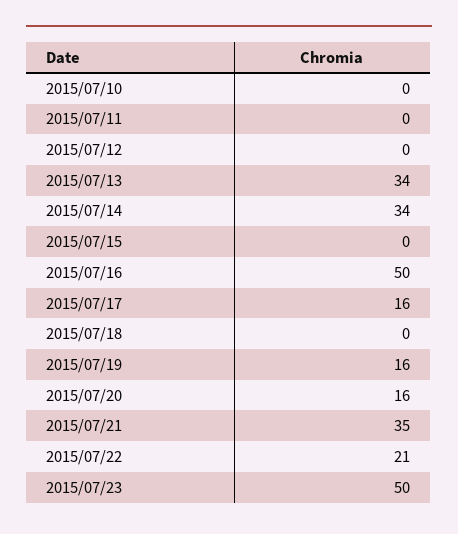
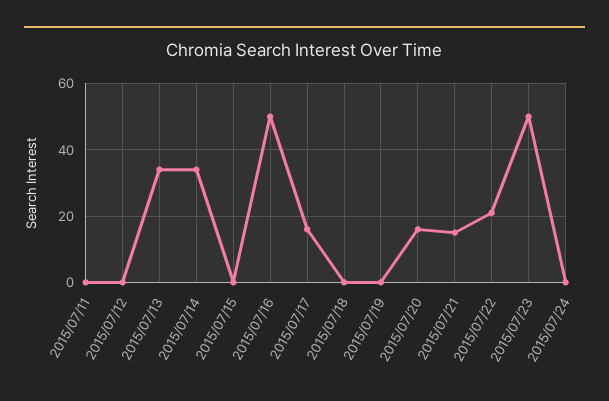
2015/07/10: 0 -> none
2015/07/19: 16 -> 0
2015/07/21: 35 -> 15
2015/07/24: none -> 0

